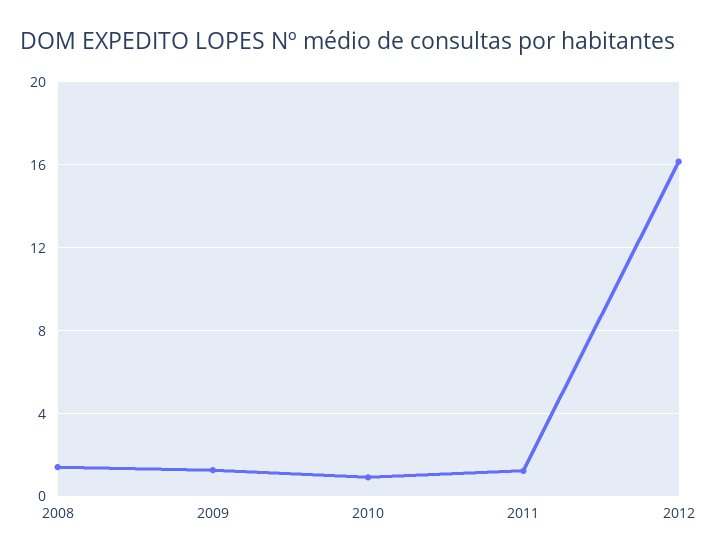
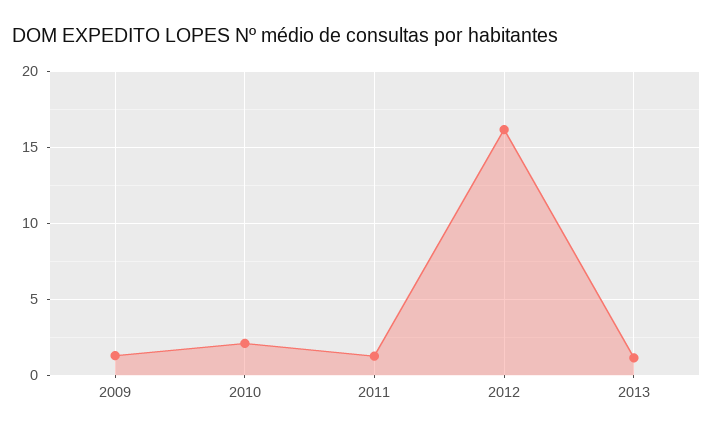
2008: 1.5 -> none
2010: 1 -> 2
2013: none -> 1

